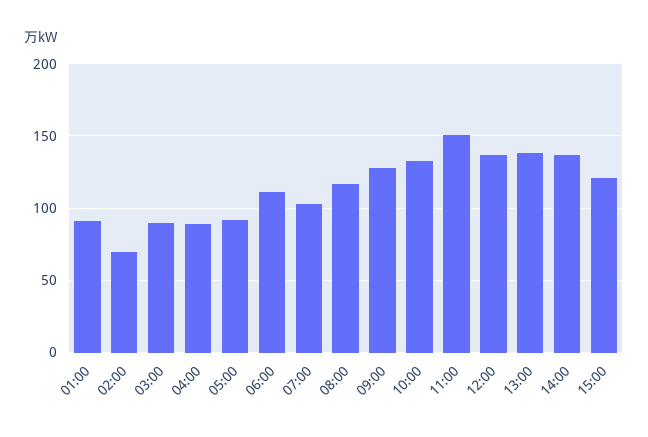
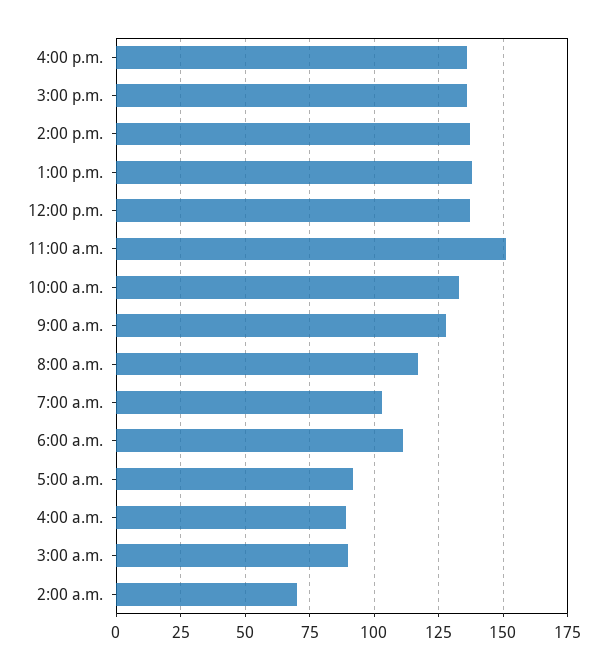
01:00: 90 -> none
15:00: 120 -> 135
4:00 p.m.: none -> 135

